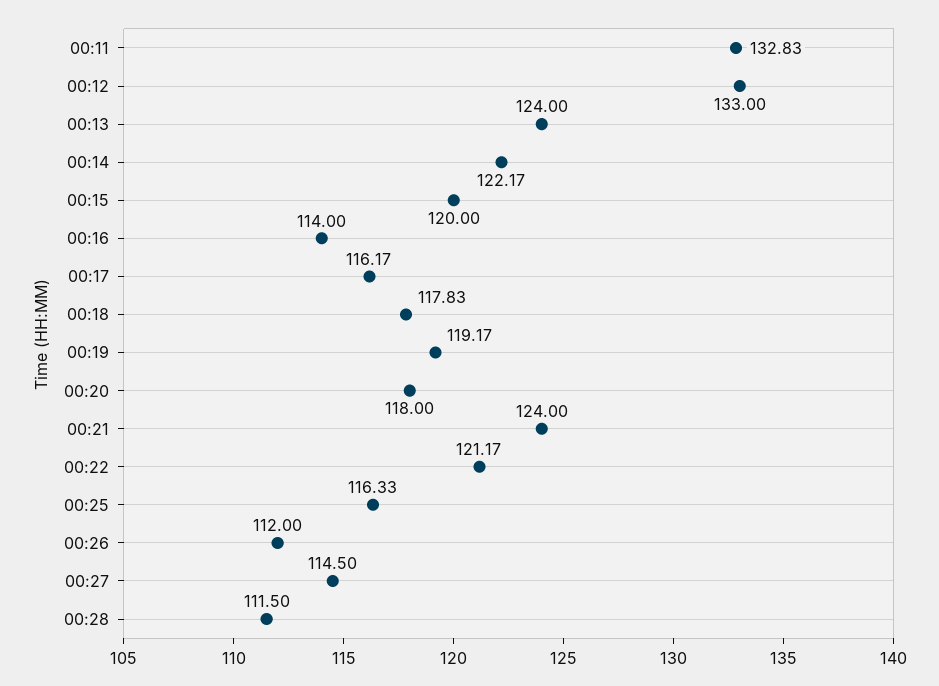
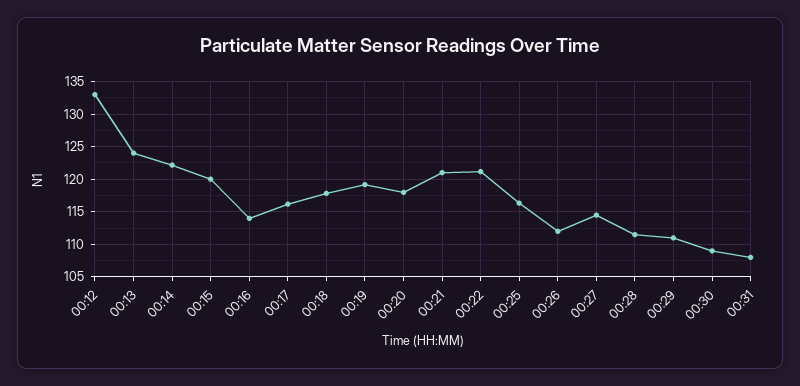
00:11: 132.83 -> none
00:21: 124 -> 121
00:29: none -> 111
00:30: none -> 109
00:31: none -> 108

